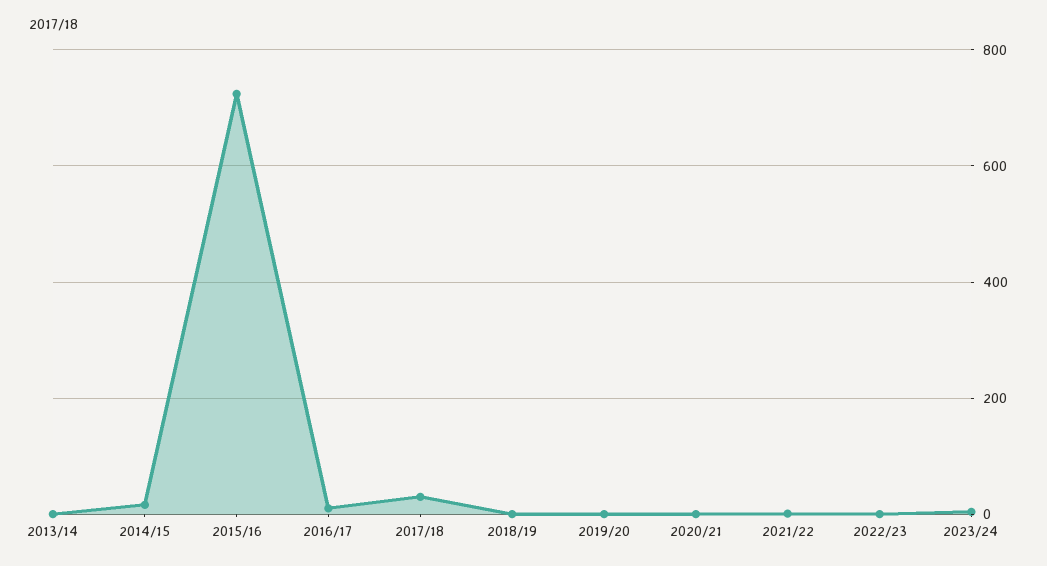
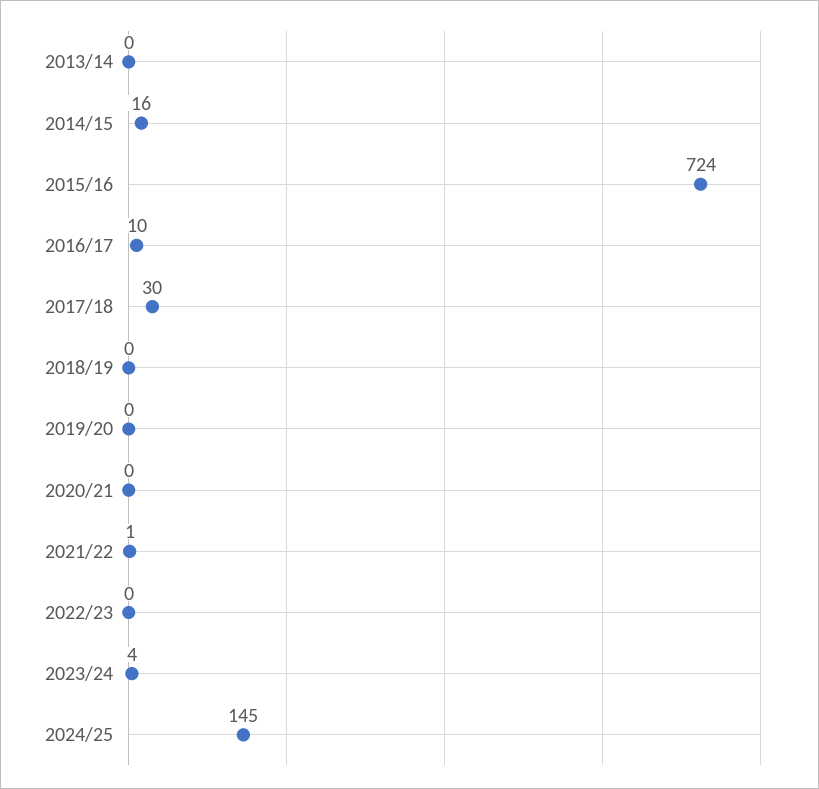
2024/25: none -> 145

